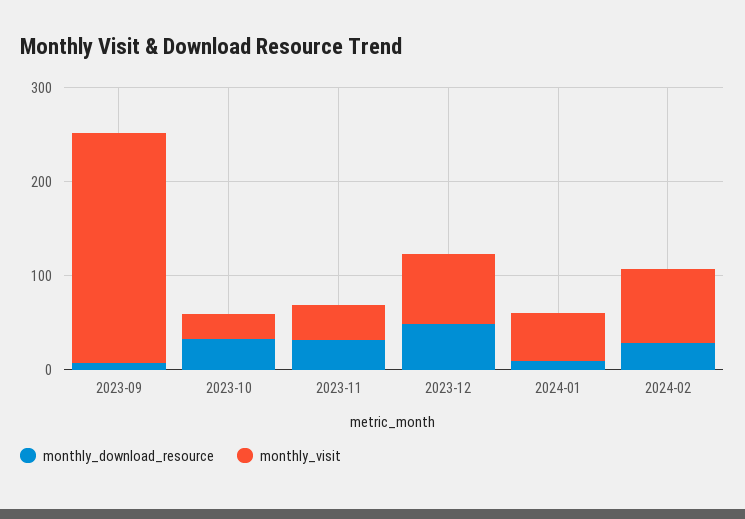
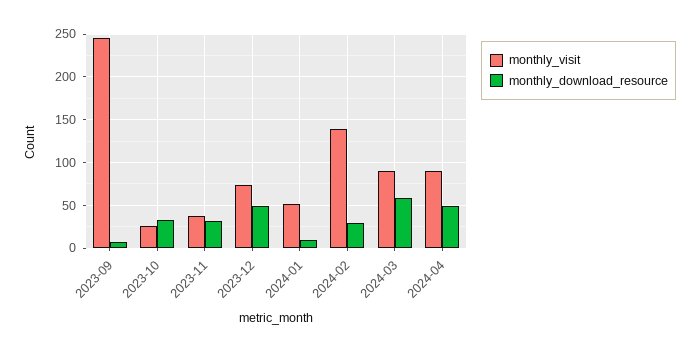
monthly_visit, 2024-02: 80 -> 140
monthly_visit, 2024-03: none -> 90
monthly_download_resource, 2024-03: none -> 60
monthly_visit, 2024-04: none -> 90
monthly_download_resource, 2024-04: none -> 50

